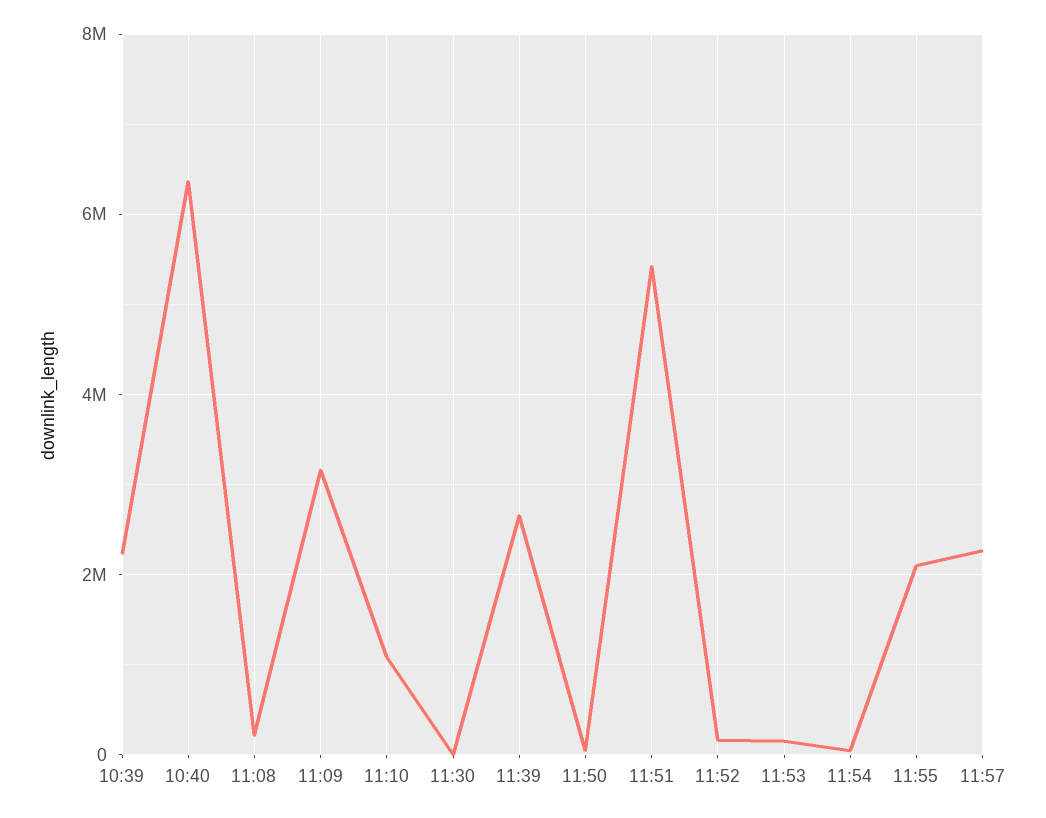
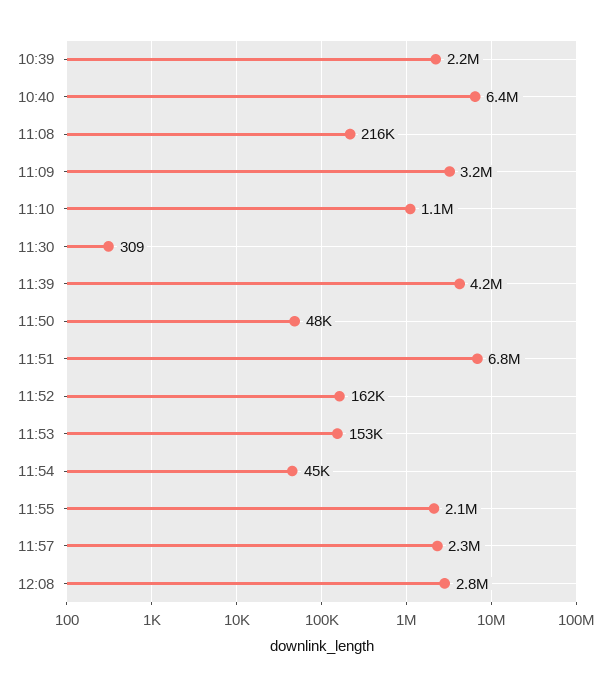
11:39: 2600000 -> 4200000
11:51: 5400000 -> 6800000
12:08: none -> 2800000

